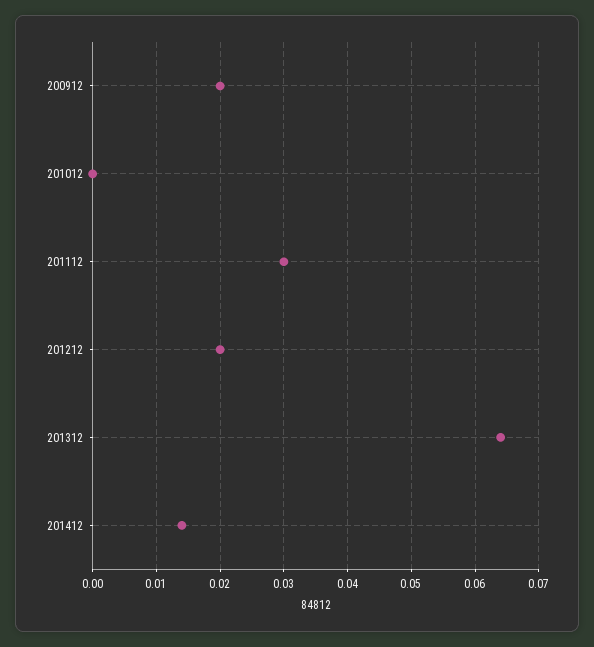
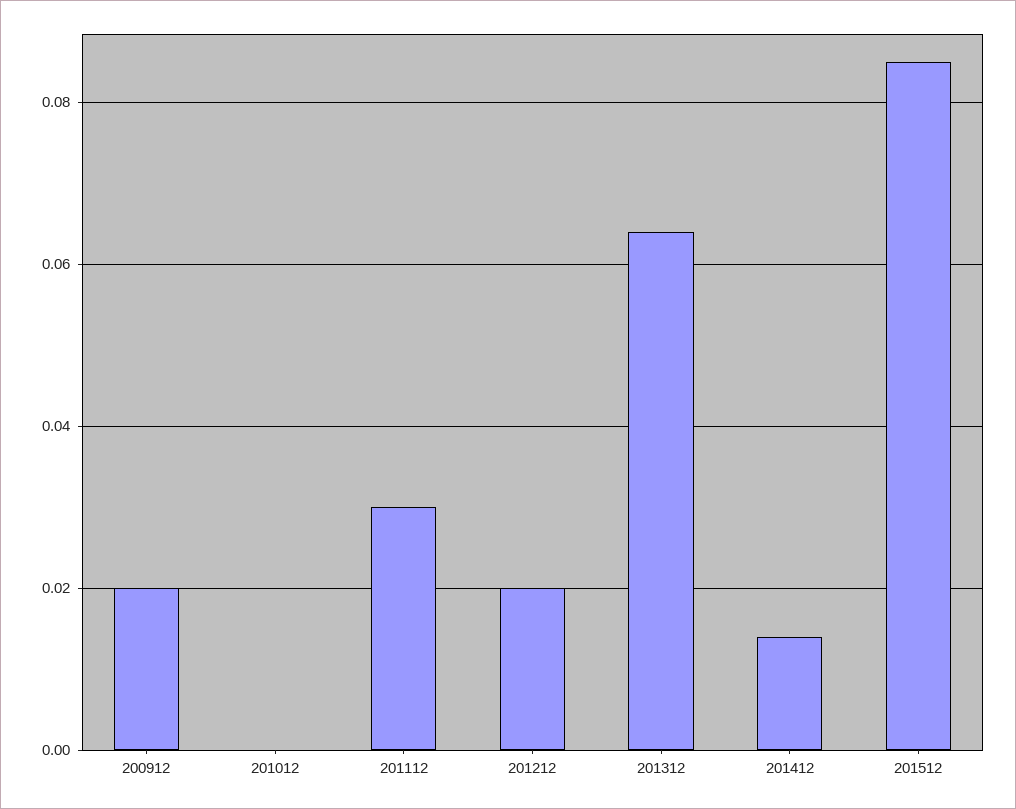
201512: none -> 0.085

